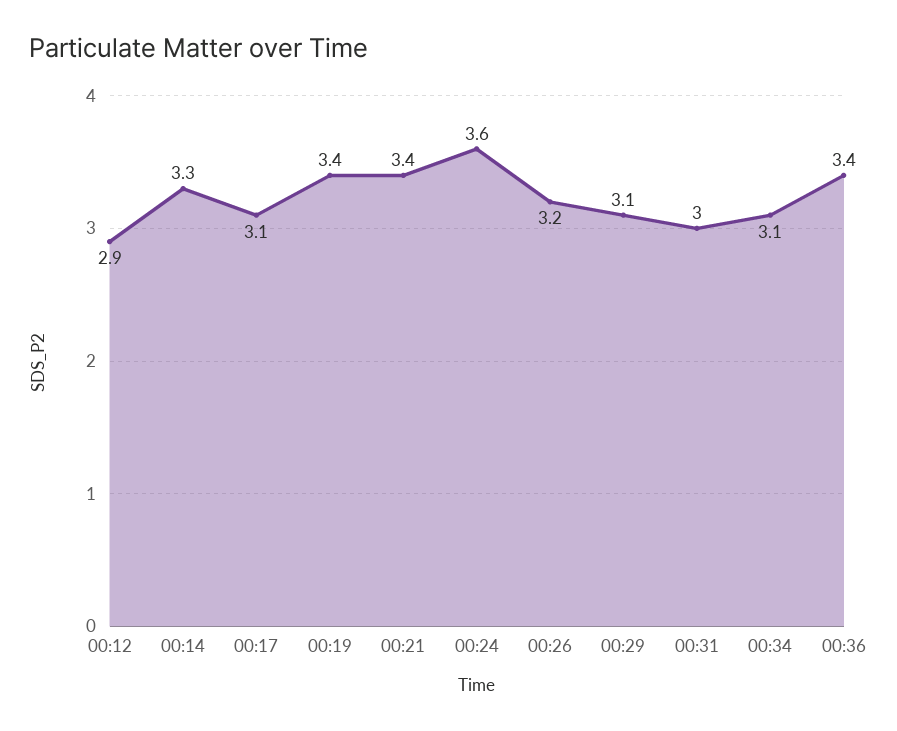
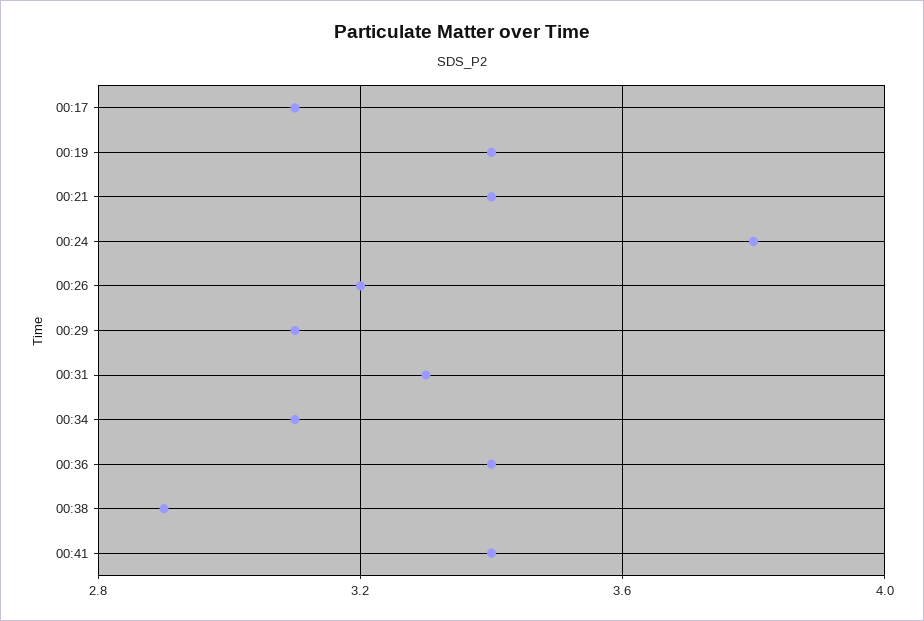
00:12: 2.9 -> none
00:14: 3.3 -> none
00:24: 3.6 -> 3.8
00:31: 3 -> 3.3
00:38: none -> 2.9
00:41: none -> 3.4

